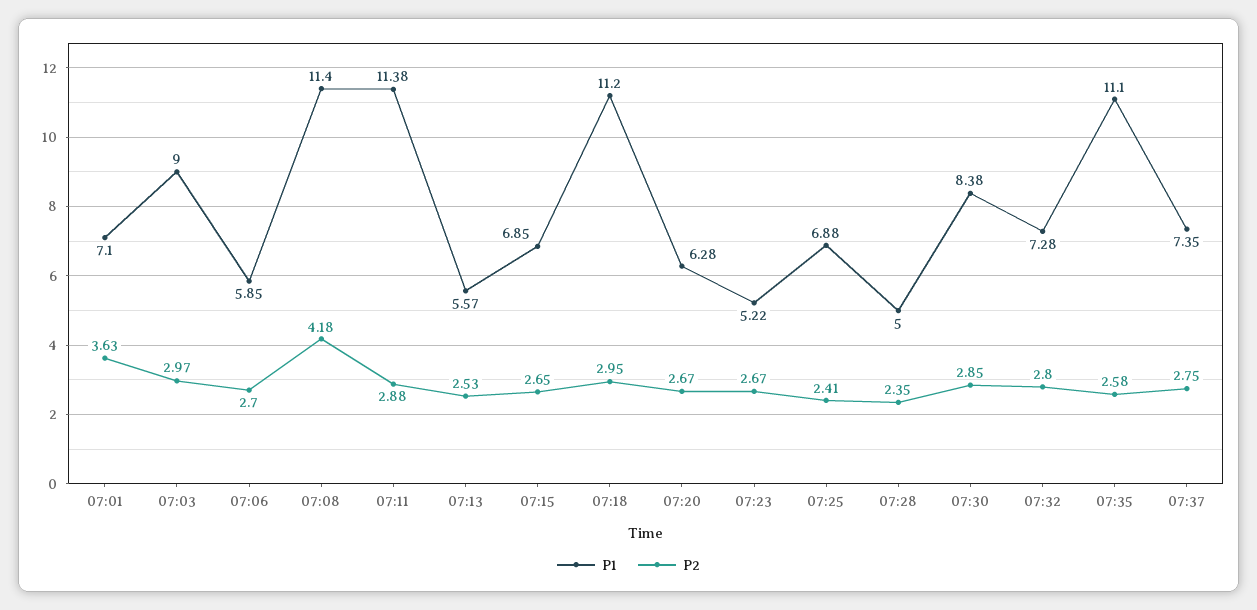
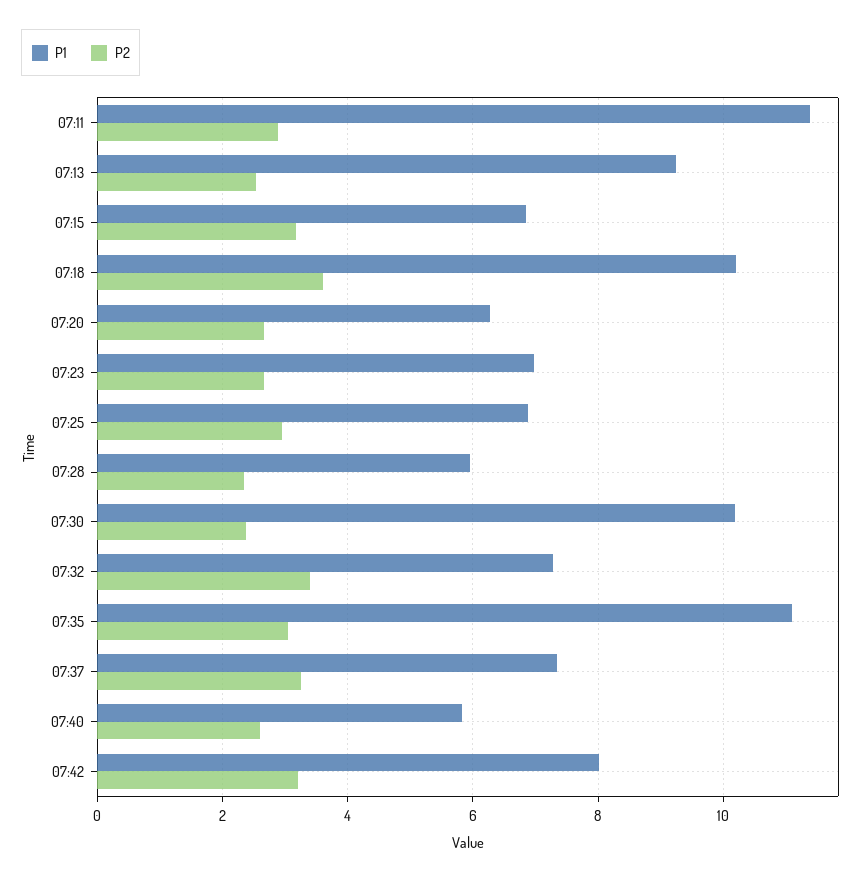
P1, 07:01: 7.1 -> none
P2, 07:01: 3.63 -> none
P1, 07:03: 9 -> none
P2, 07:03: 2.97 -> none
P1, 07:06: 5.85 -> none
P2, 07:06: 2.7 -> none
P1, 07:08: 11.4 -> none
P2, 07:08: 4.18 -> none
P1, 07:13: 5.57 -> 9.2
P2, 07:15: 2.65 -> 3.2
P1, 07:18: 11.2 -> 10.2
P2, 07:18: 2.95 -> 3.6
P1, 07:23: 5.22 -> 7
P2, 07:25: 2.41 -> 3
P1, 07:28: 5 -> 6
P1, 07:30: 8.38 -> 10.2
P2, 07:30: 2.85 -> 2.4
P2, 07:32: 2.8 -> 3.4
P2, 07:35: 2.58 -> 3
P2, 07:37: 2.75 -> 3.2
P1, 07:40: none -> 5.8
P2, 07:40: none -> 2.6
P1, 07:42: none -> 8
P2, 07:42: none -> 3.2

